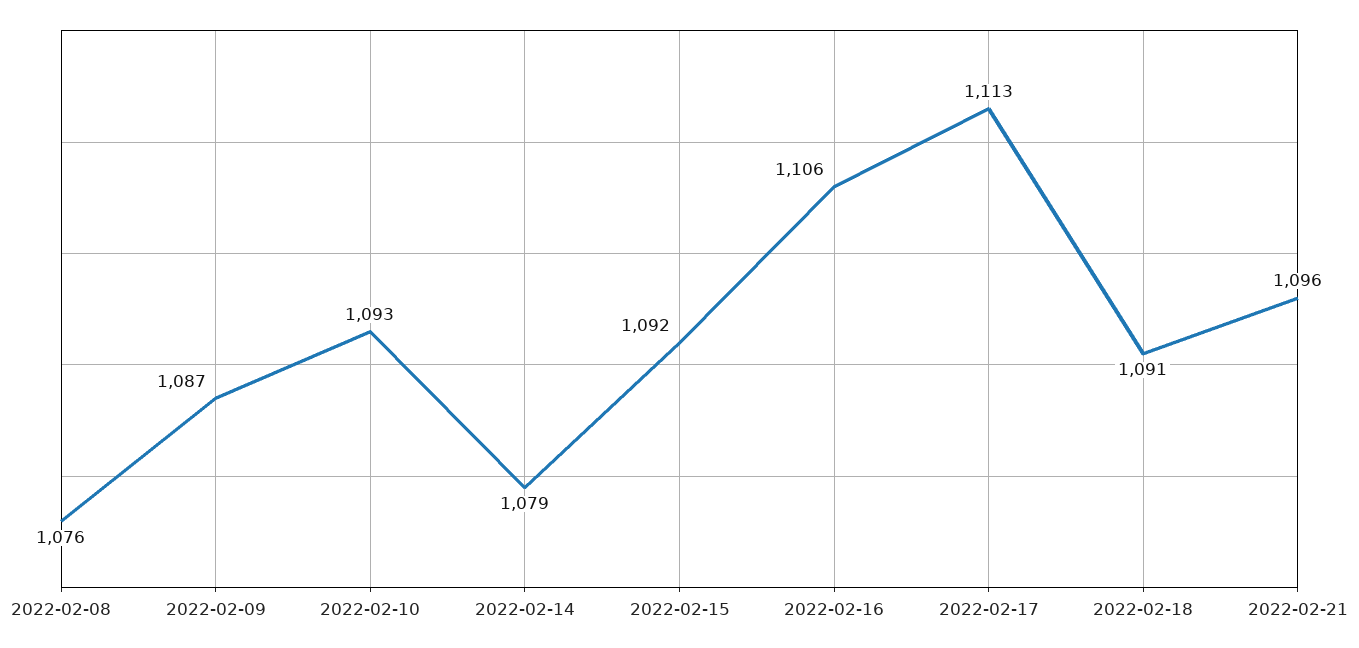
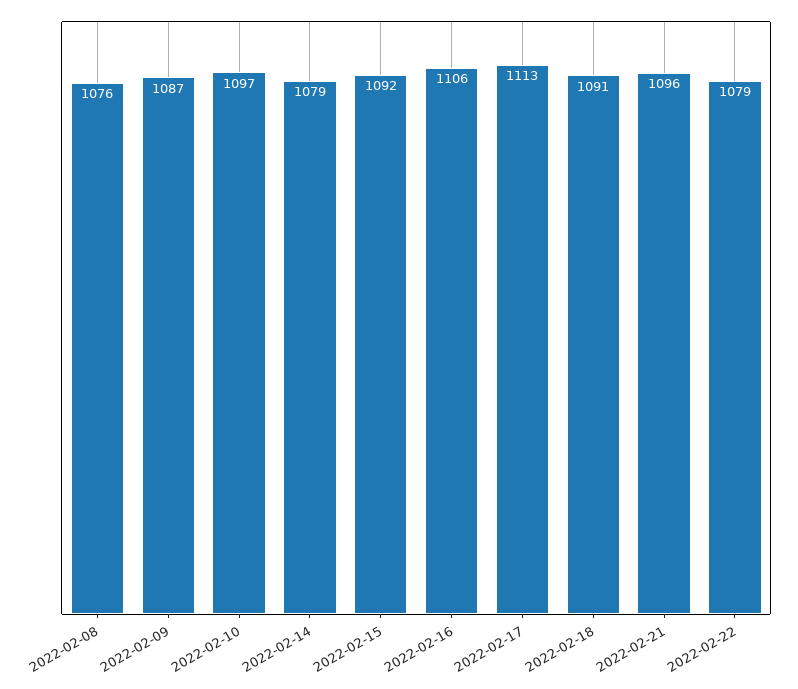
2022-02-10: 1093 -> 1097
2022-02-22: none -> 1079

